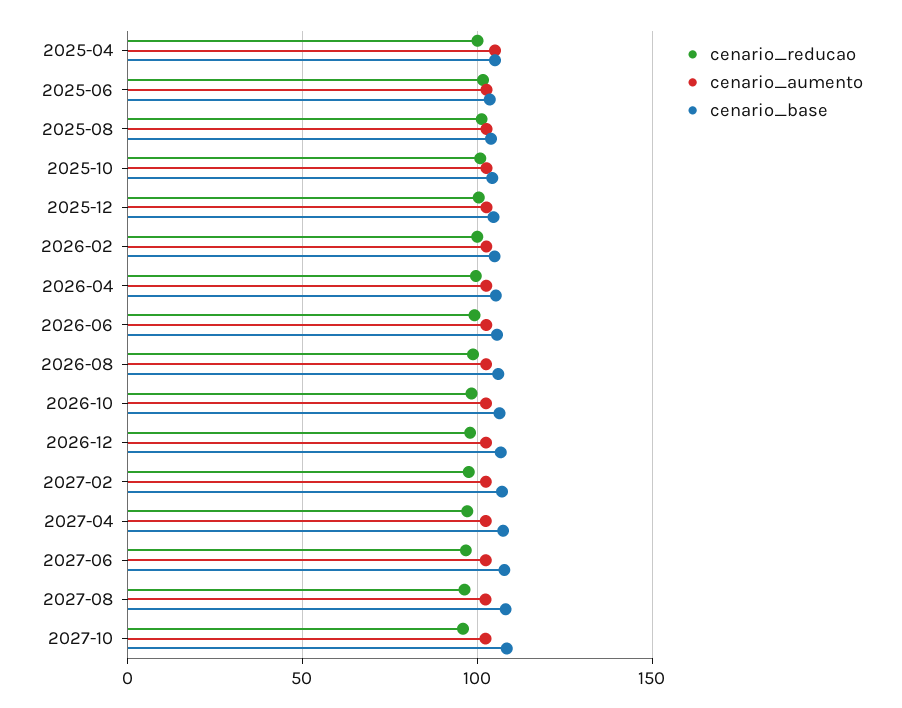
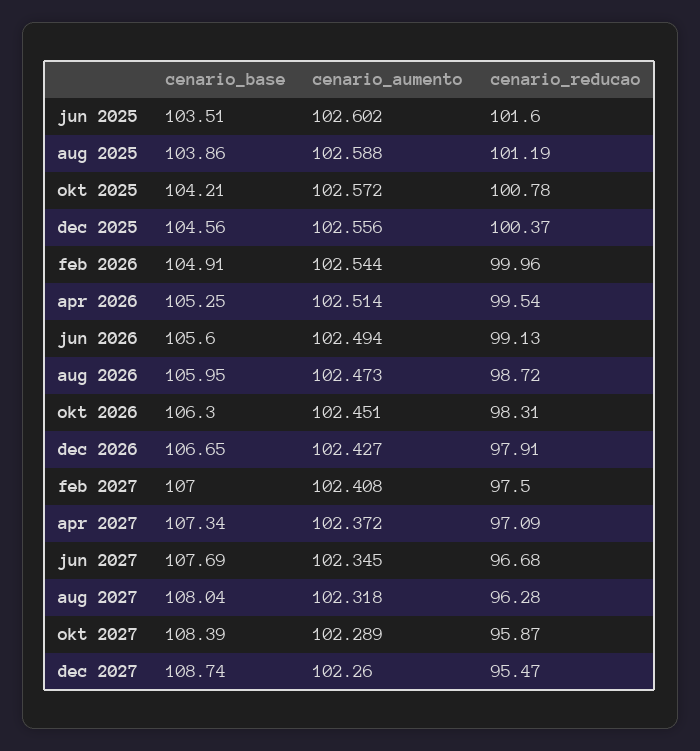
cenario_reducao, 2025-04: 100 -> none
cenario_aumento, 2025-04: 105 -> none
cenario_base, 2025-04: 105 -> none
cenario_base, dec 2027: none -> 108.74
cenario_aumento, dec 2027: none -> 102.26
cenario_reducao, dec 2027: none -> 95.47

